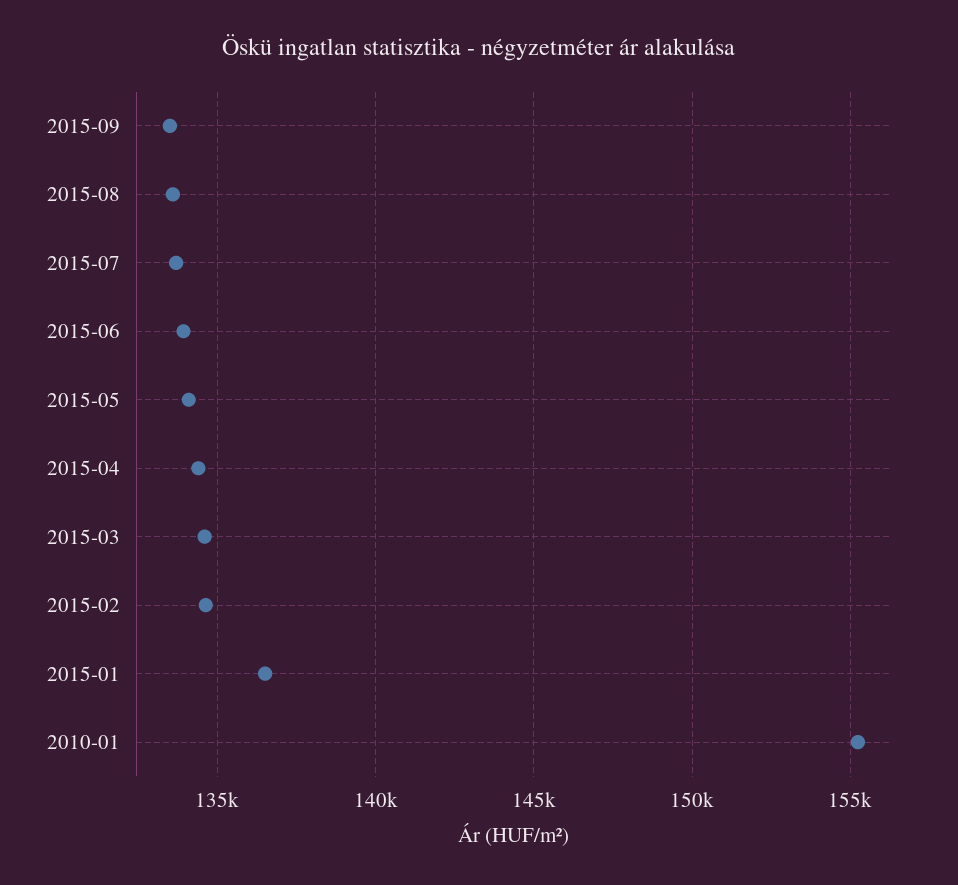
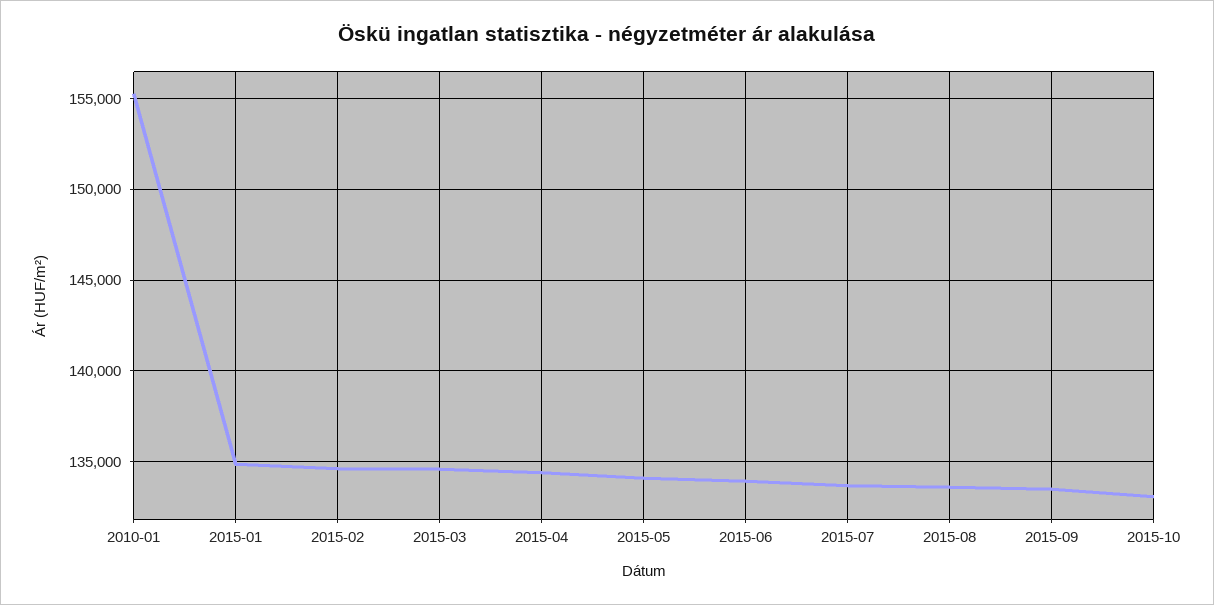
2015-01: 136500 -> 135000
2015-10: none -> 133000

